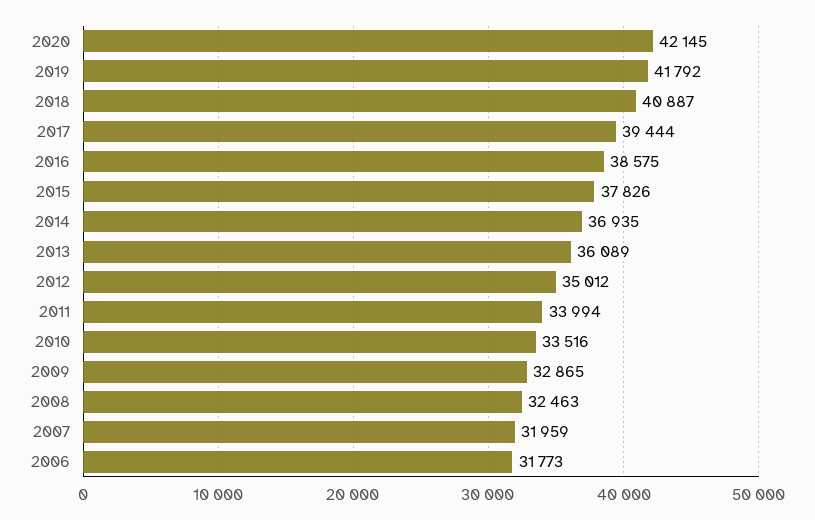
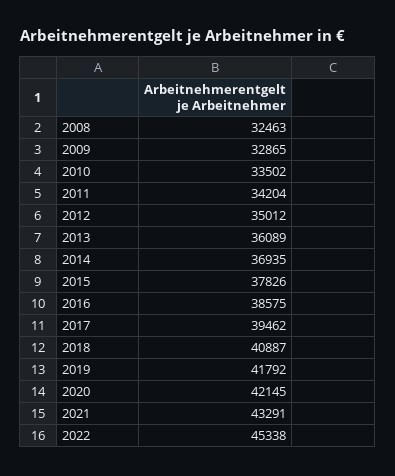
2017: 39444 -> 39462
2011: 33994 -> 34204
2010: 33516 -> 33502
2007: 31959 -> none
2006: 31773 -> none
2021: none -> 43291
2022: none -> 45338

